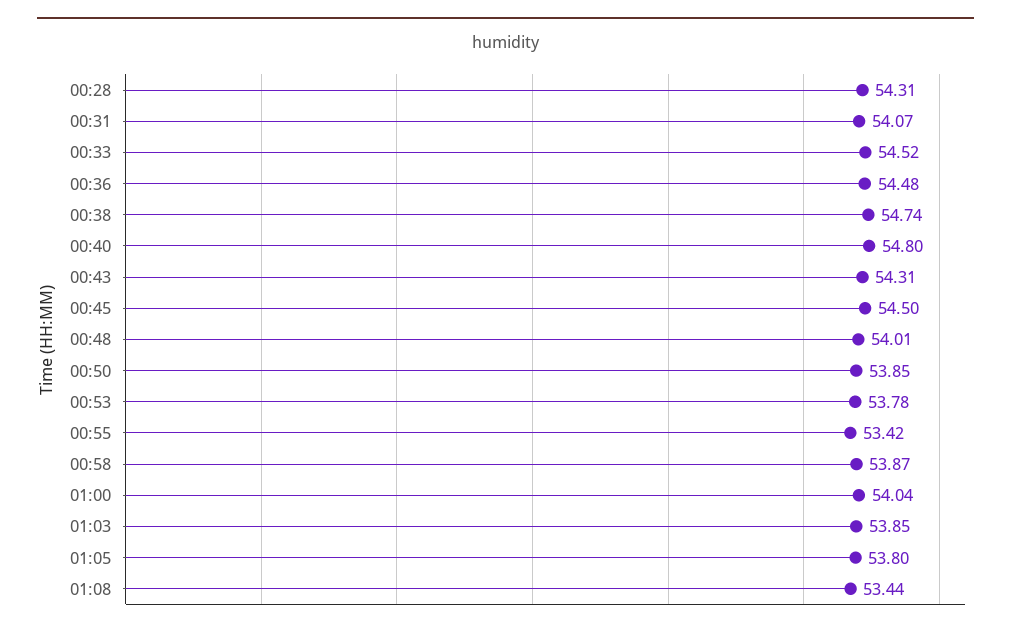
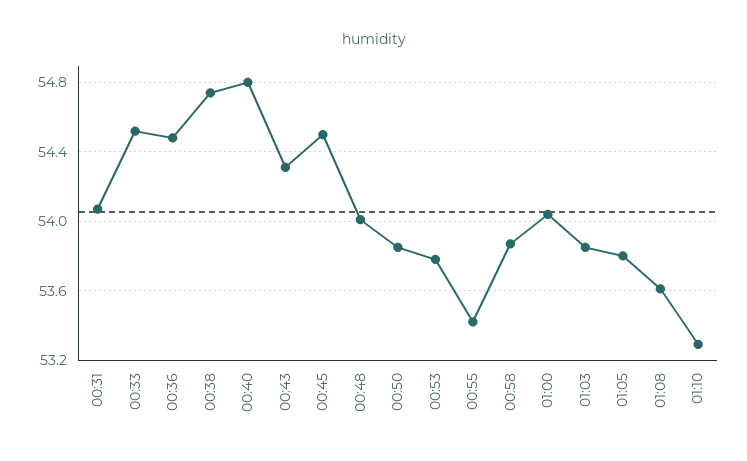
00:28: 54.31 -> none
01:08: 53.44 -> 53.6
01:10: none -> 53.3

